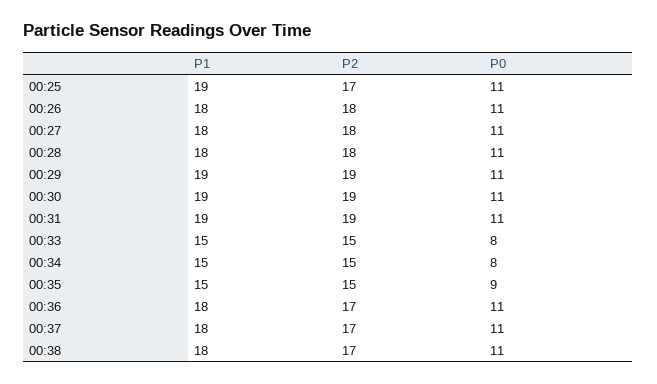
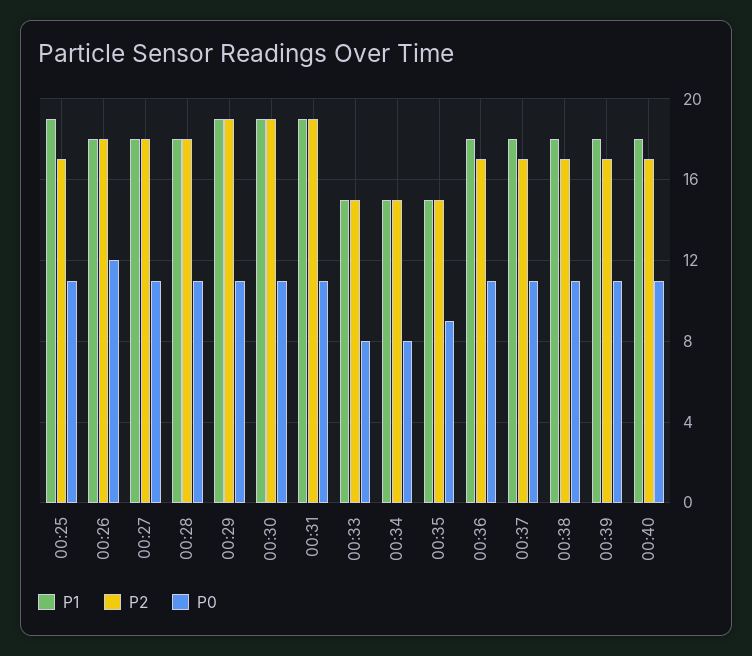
P0, 00:26: 11 -> 12
P1, 00:39: none -> 18
P2, 00:39: none -> 17
P0, 00:39: none -> 11
P1, 00:40: none -> 18
P2, 00:40: none -> 17
P0, 00:40: none -> 11

